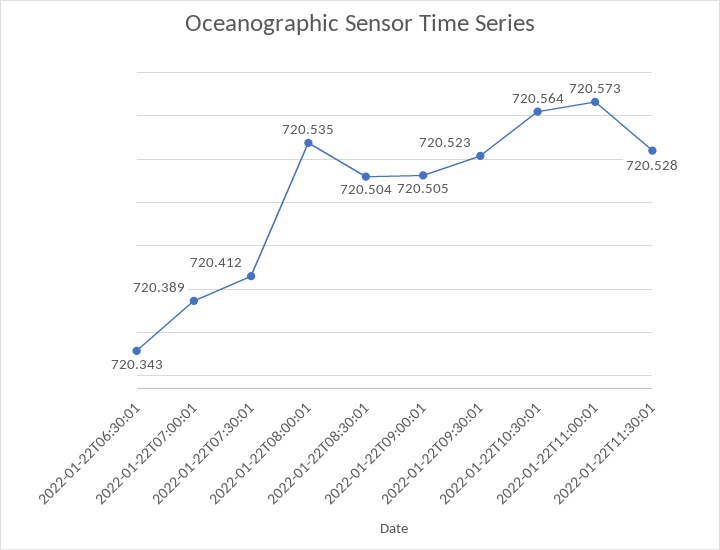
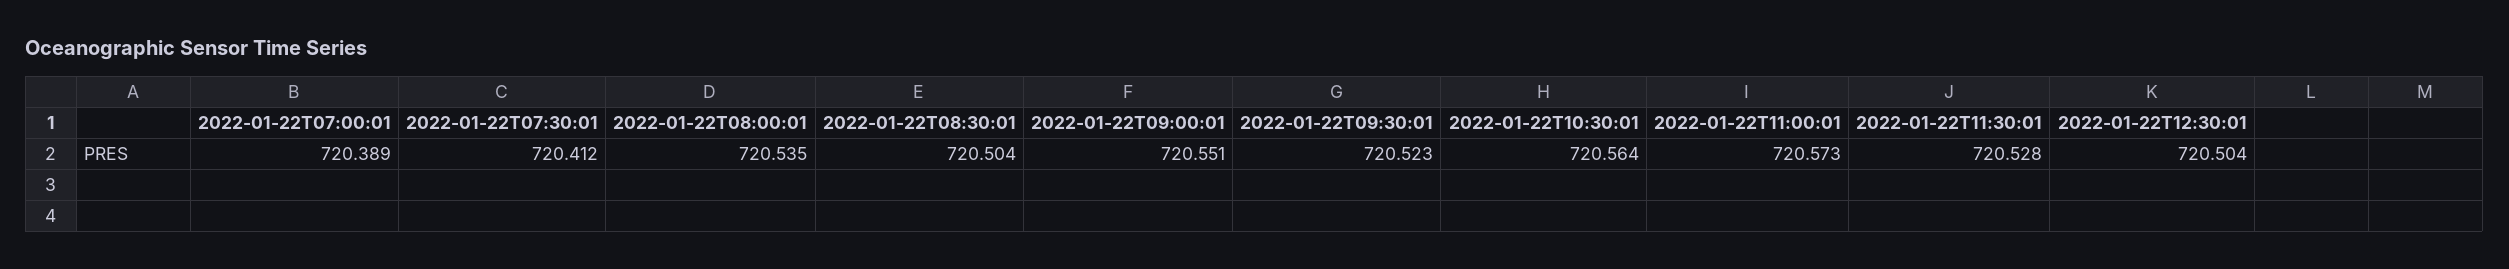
2022-01-22T06:30:01: 720.343 -> none
2022-01-22T09:00:01: 720.505 -> 720.551
2022-01-22T12:30:01: none -> 720.504

